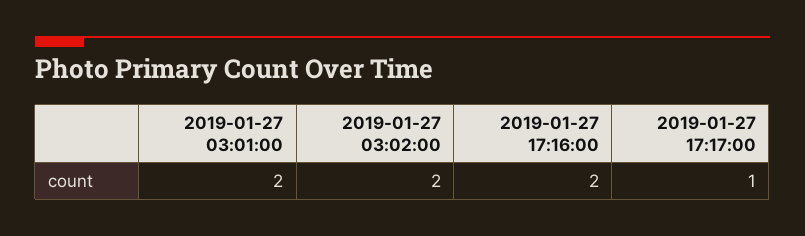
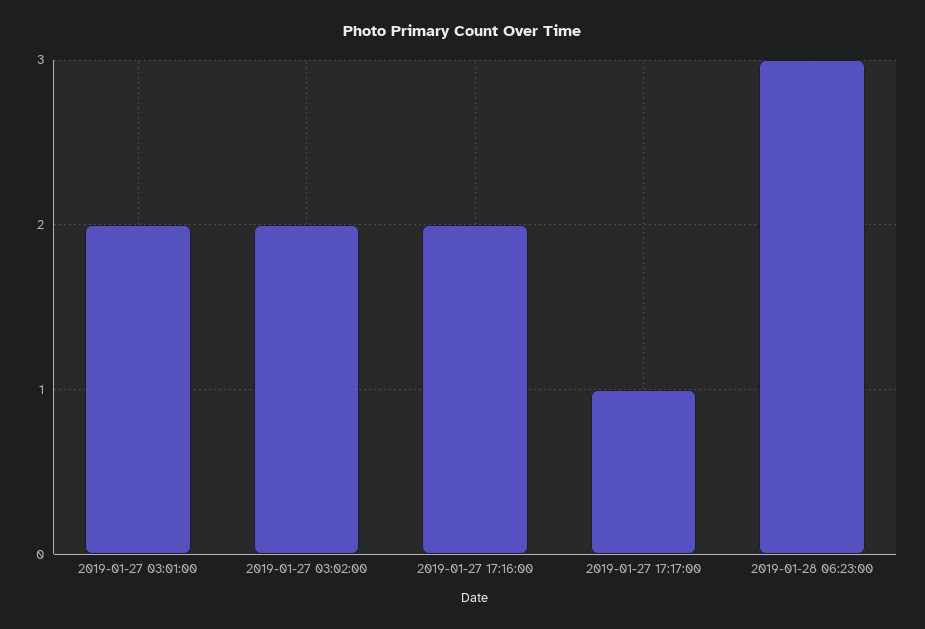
2019-01-28 06:23:00: none -> 3

